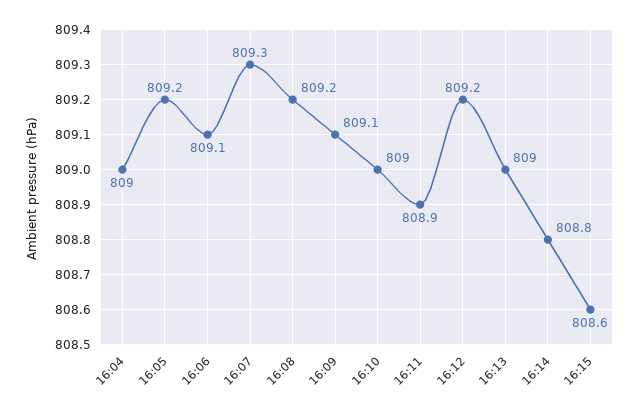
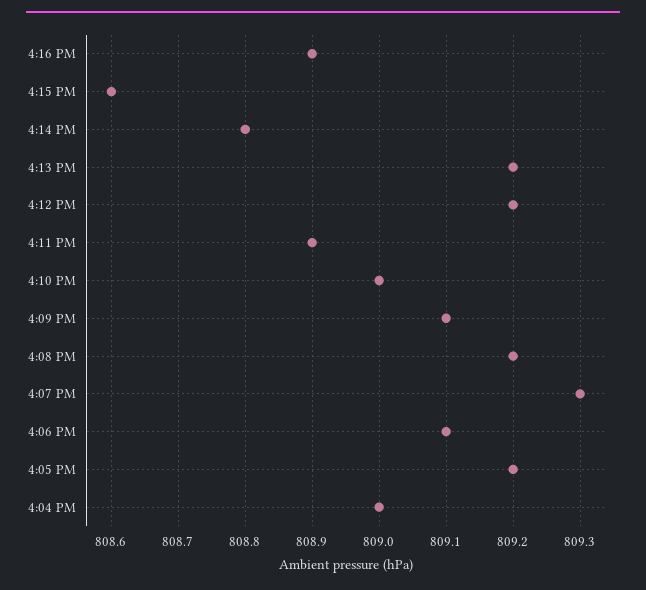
16:13: 809 -> 809.2
4:16 PM: none -> 808.9

